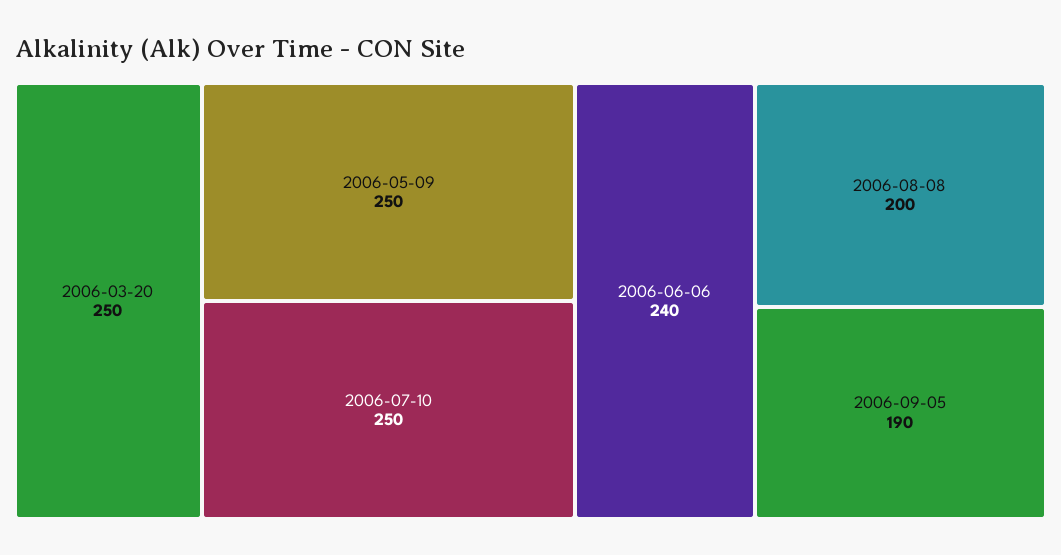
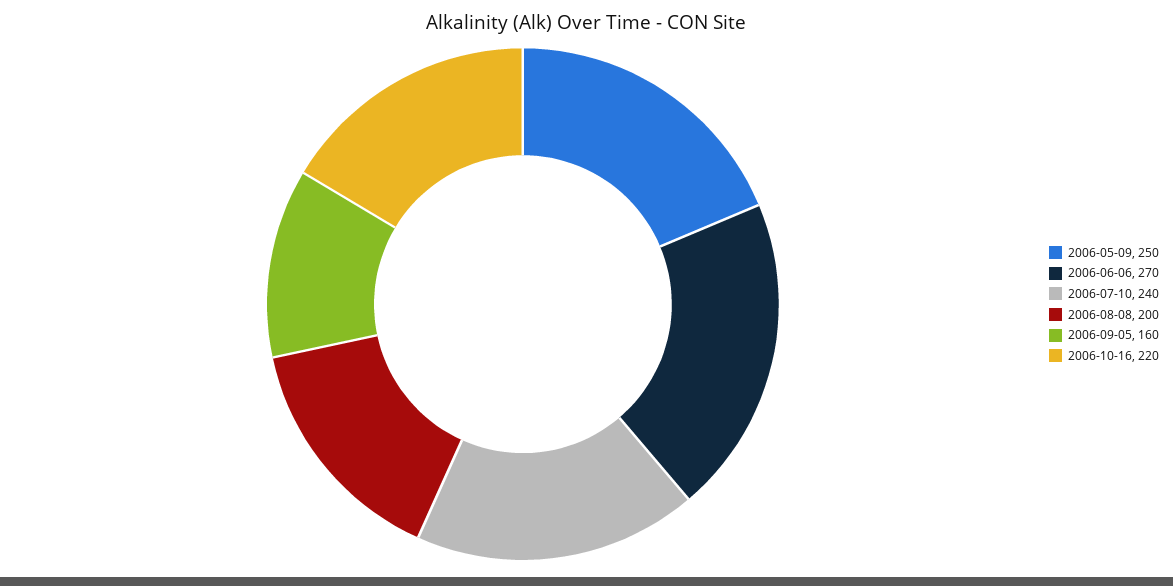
2006-03-20: 250 -> none
2006-07-10: 250 -> 240
2006-06-06: 240 -> 270
2006-09-05: 190 -> 160
2006-10-16: none -> 220

